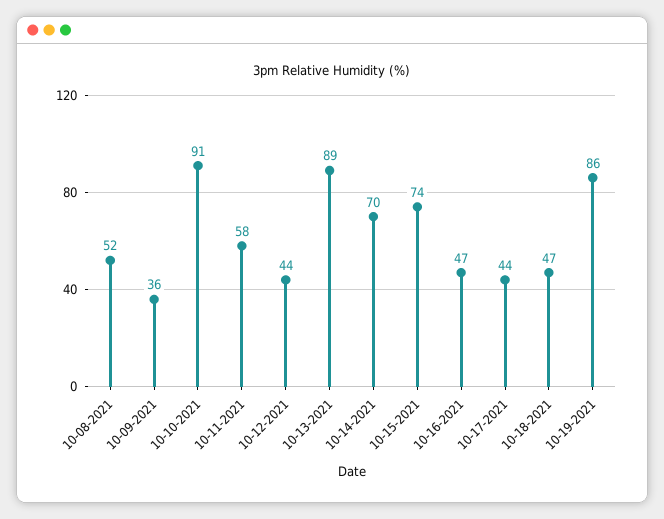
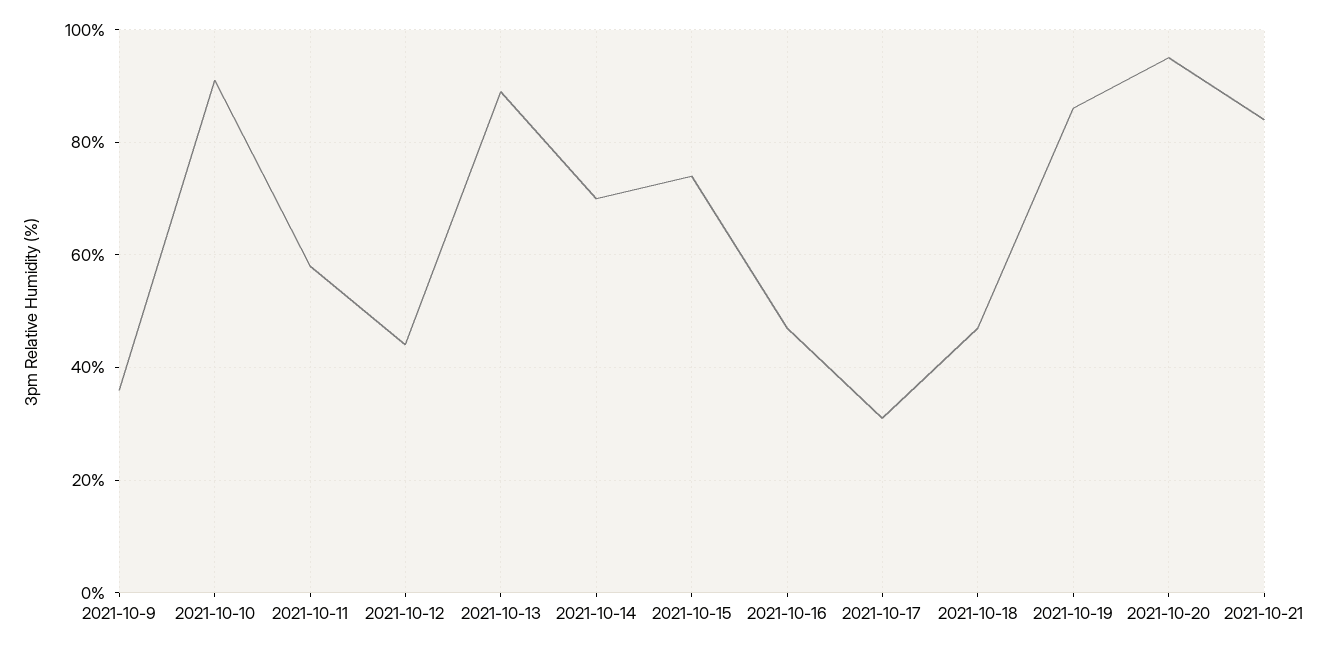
10-08-2021: 52 -> none
10-17-2021: 44 -> 30
2021-10-20: none -> 95
2021-10-21: none -> 85

